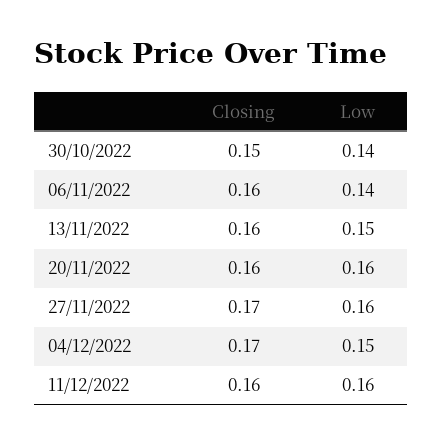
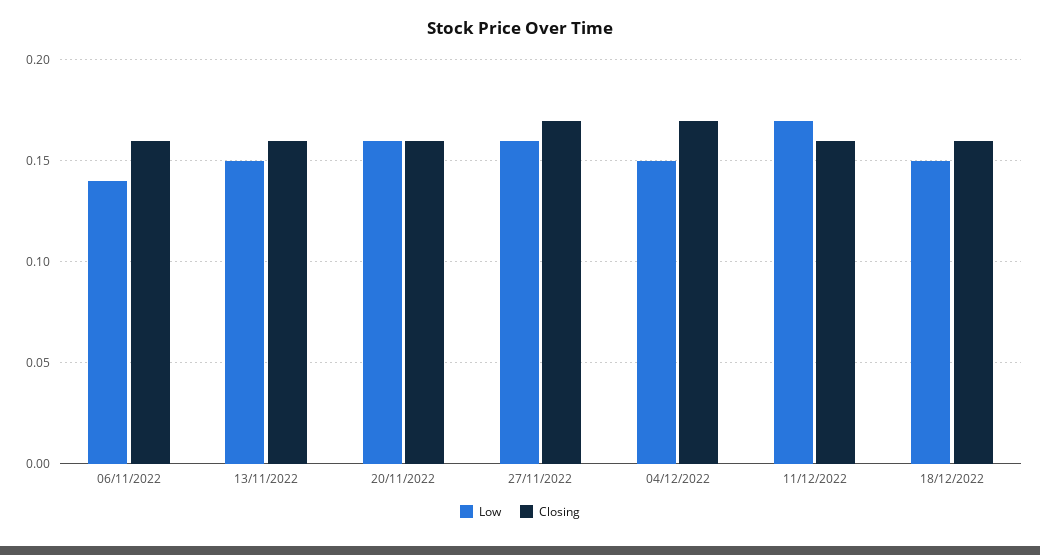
Closing, 30/10/2022: 0.15 -> none
Low, 30/10/2022: 0.14 -> none
Low, 11/12/2022: 0.16 -> 0.17
Low, 18/12/2022: none -> 0.15
Closing, 18/12/2022: none -> 0.16

